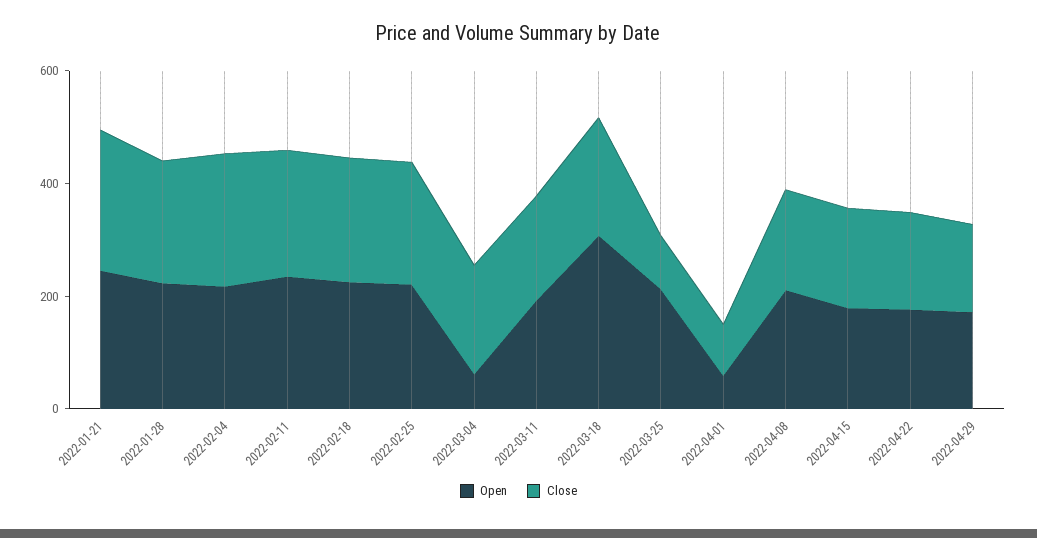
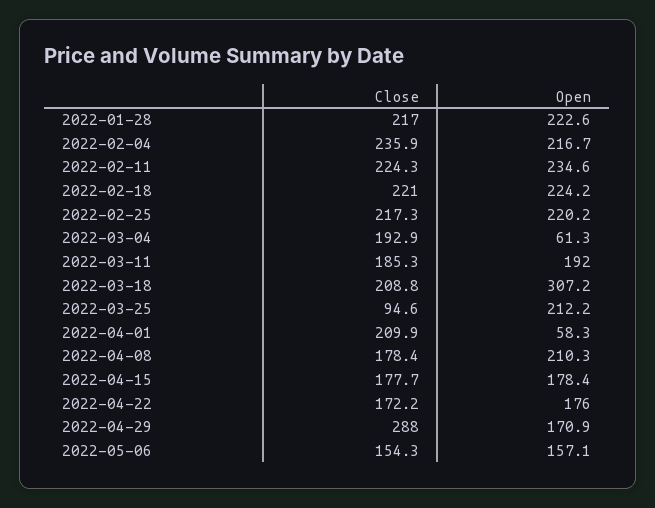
Open, 2022-01-21: 250 -> none
Close, 2022-01-21: 250 -> none
Close, 2022-04-01: 100 -> 209.9
Close, 2022-04-29: 150 -> 288
Close, 2022-05-06: none -> 154.3
Open, 2022-05-06: none -> 157.1

